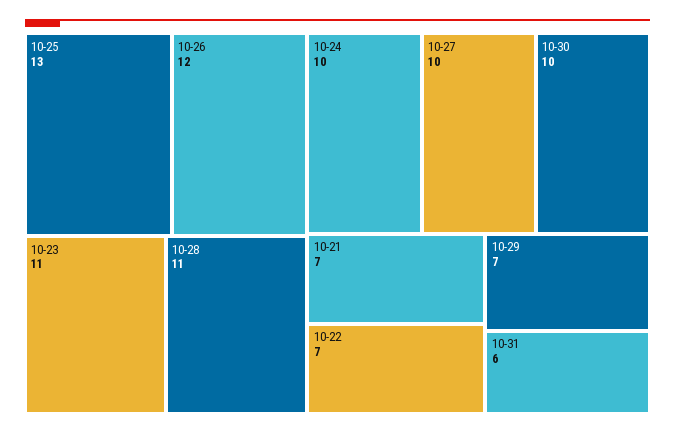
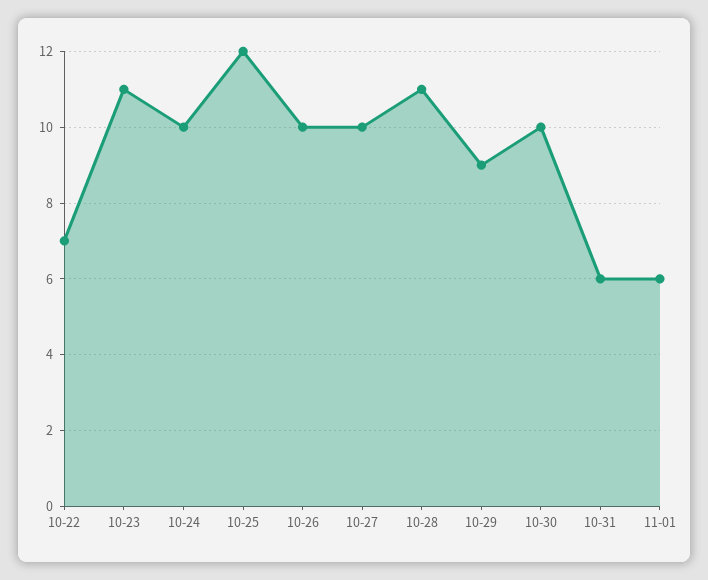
10-25: 13 -> 12
10-26: 12 -> 10
10-21: 7 -> none
10-29: 7 -> 9
11-01: none -> 6

